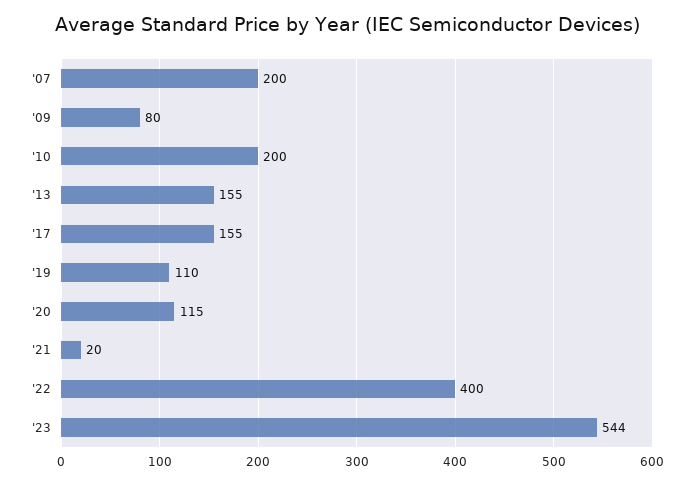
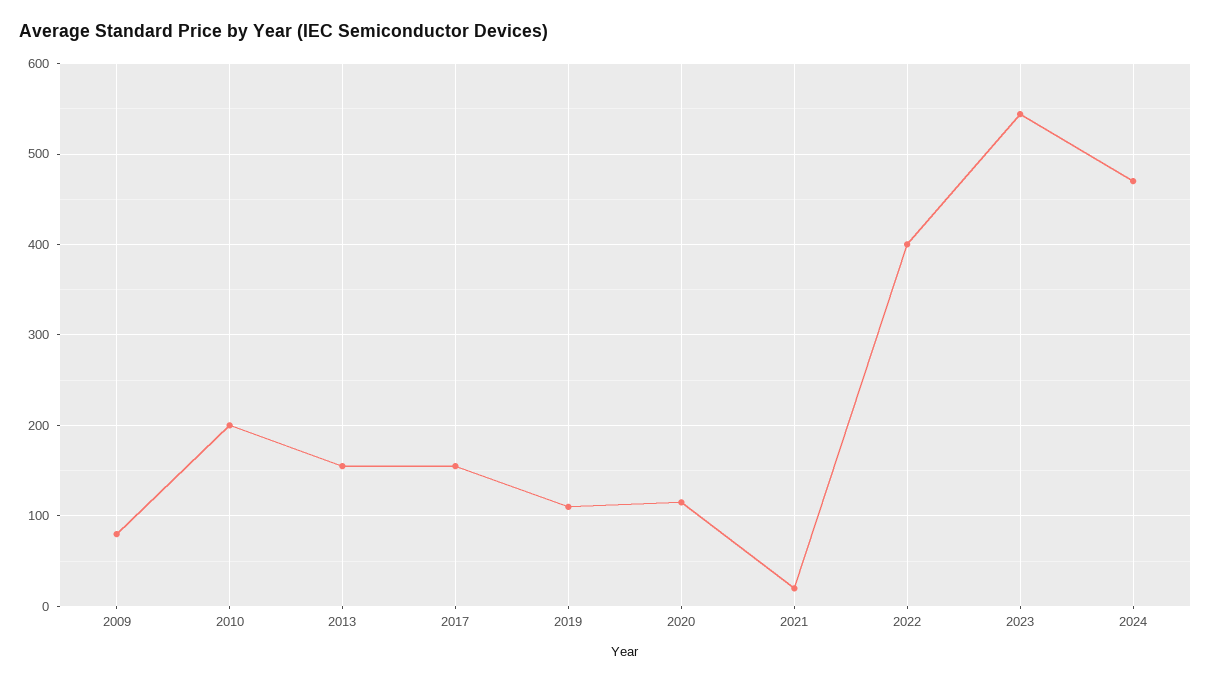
'07: 200 -> none
2024: none -> 470

